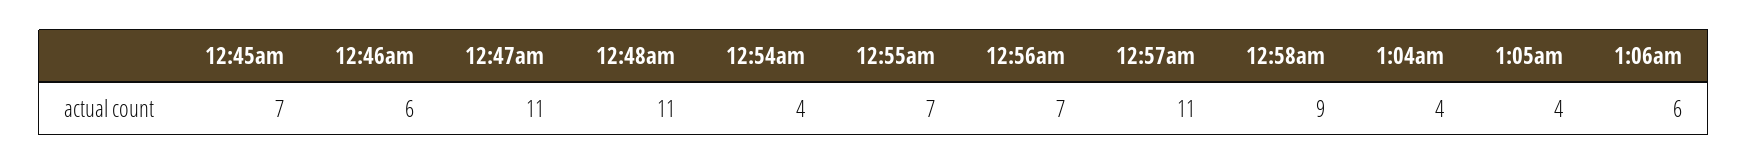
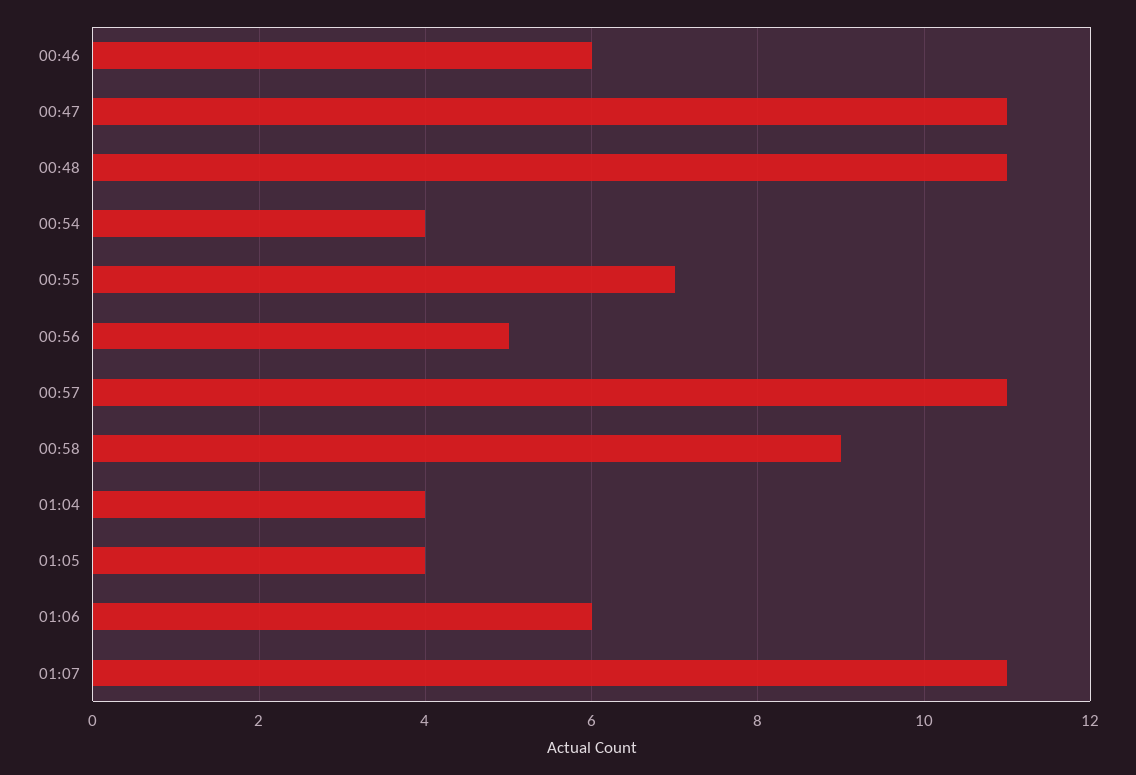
12:45am: 7 -> none
12:56am: 7 -> 5
01:07: none -> 11

